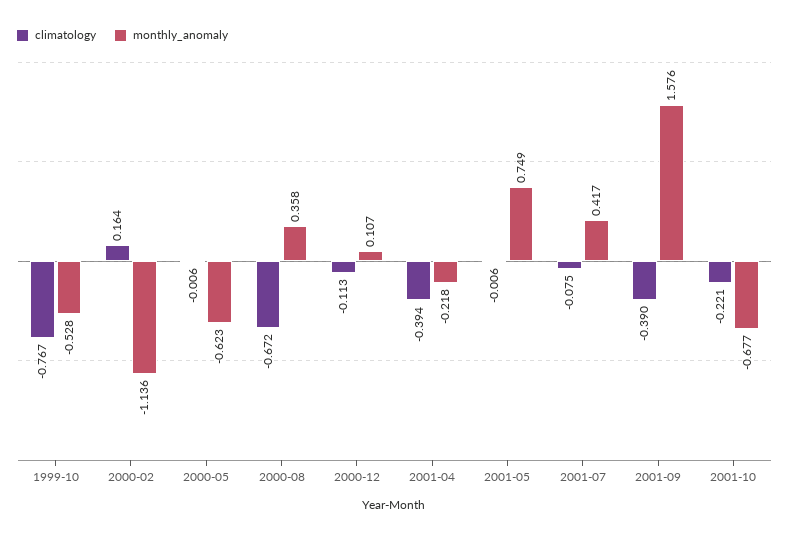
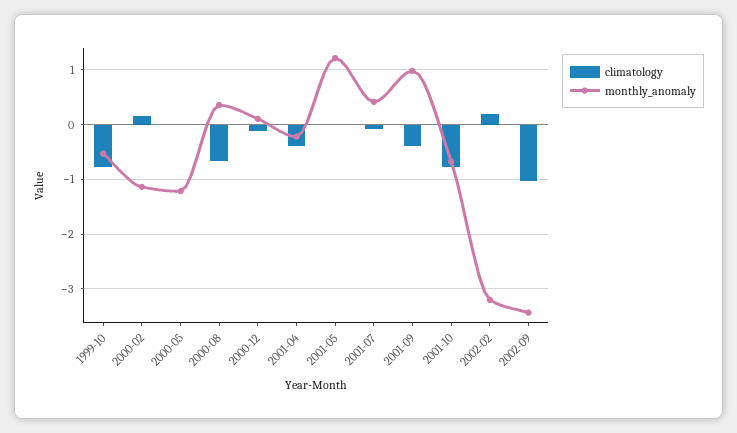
monthly_anomaly, 2000-05: -0.623 -> -1.2
monthly_anomaly, 2001-05: 0.749 -> 1.2
monthly_anomaly, 2001-09: 1.576 -> 1
climatology, 2001-10: -0.221 -> -0.8
climatology, 2002-02: none -> 0.2
monthly_anomaly, 2002-02: none -> -3.2
climatology, 2002-09: none -> -1
monthly_anomaly, 2002-09: none -> -3.4

